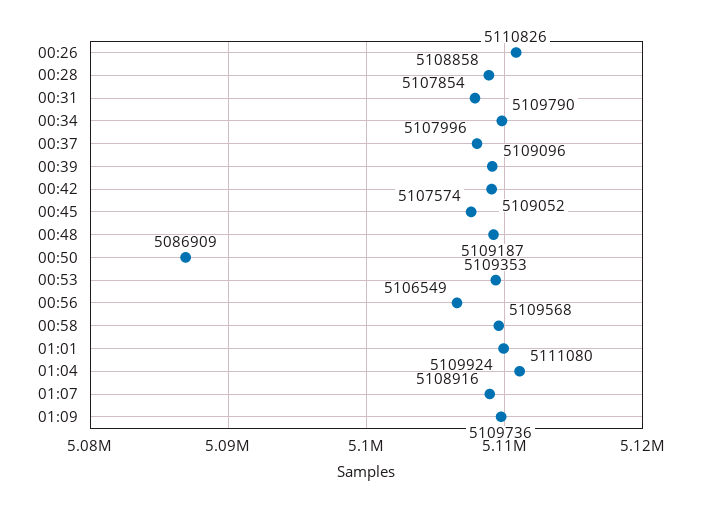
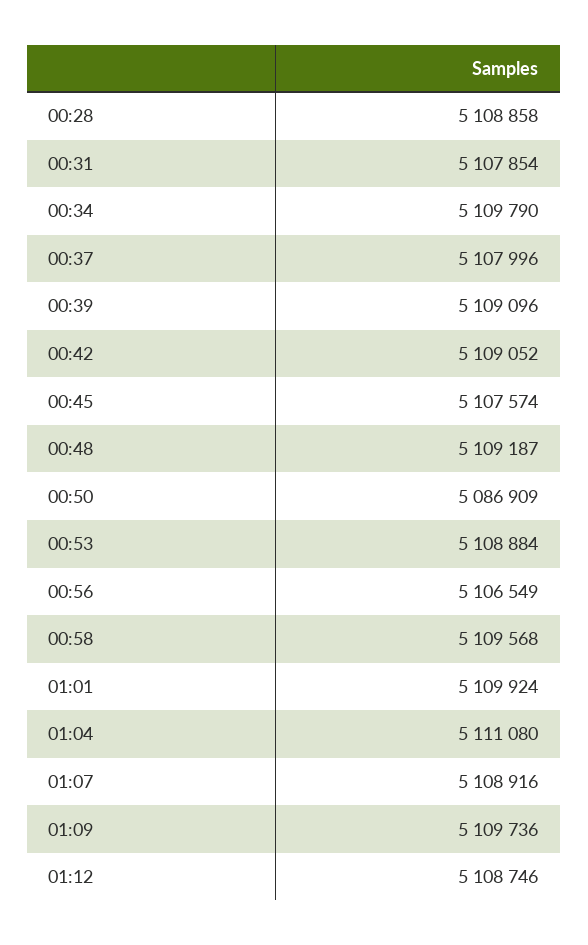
00:26: 5110826 -> none
00:53: 5109353 -> 5108884
01:12: none -> 5108746

